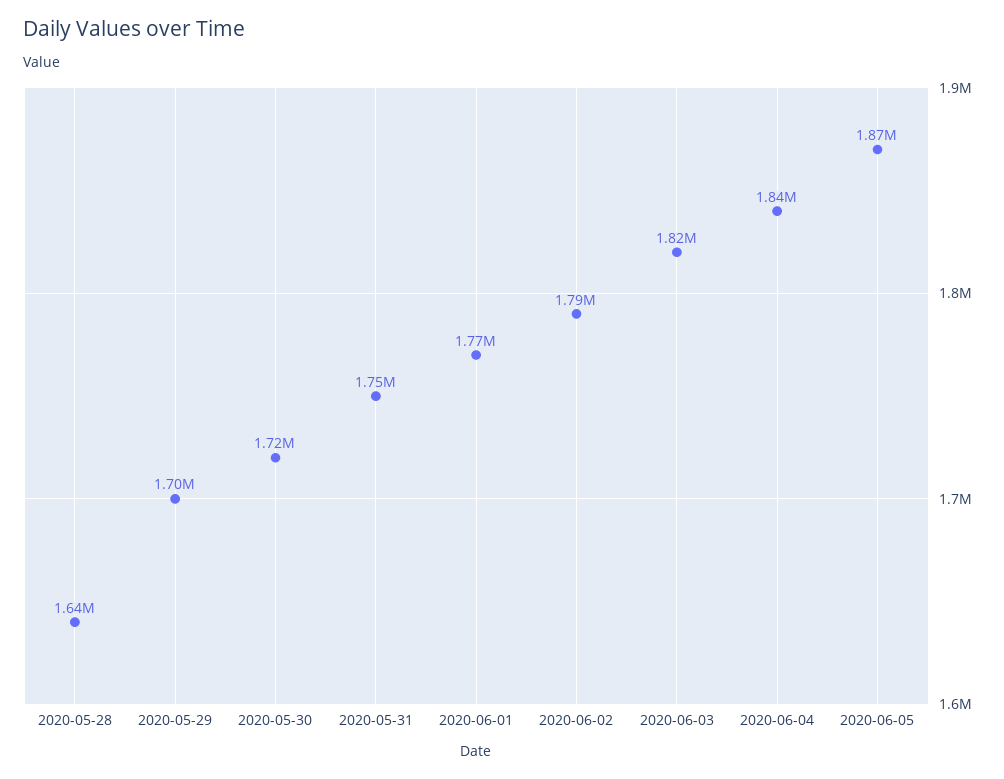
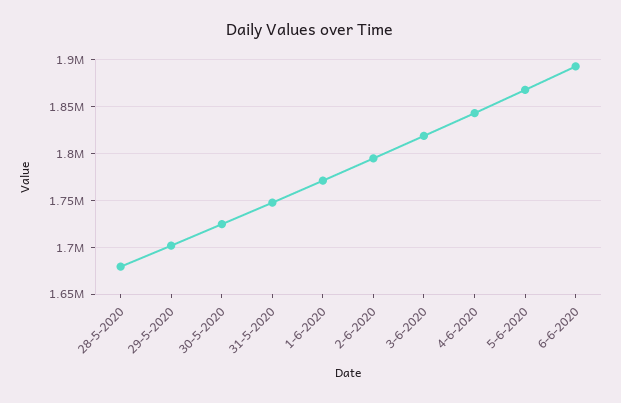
2020-05-28: 1640000 -> 1680000
6-6-2020: none -> 1890000

